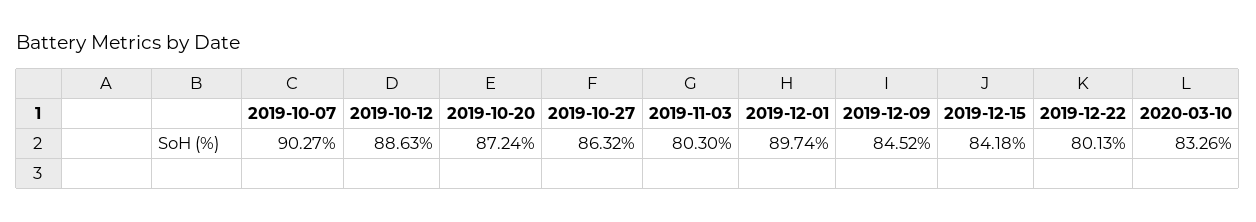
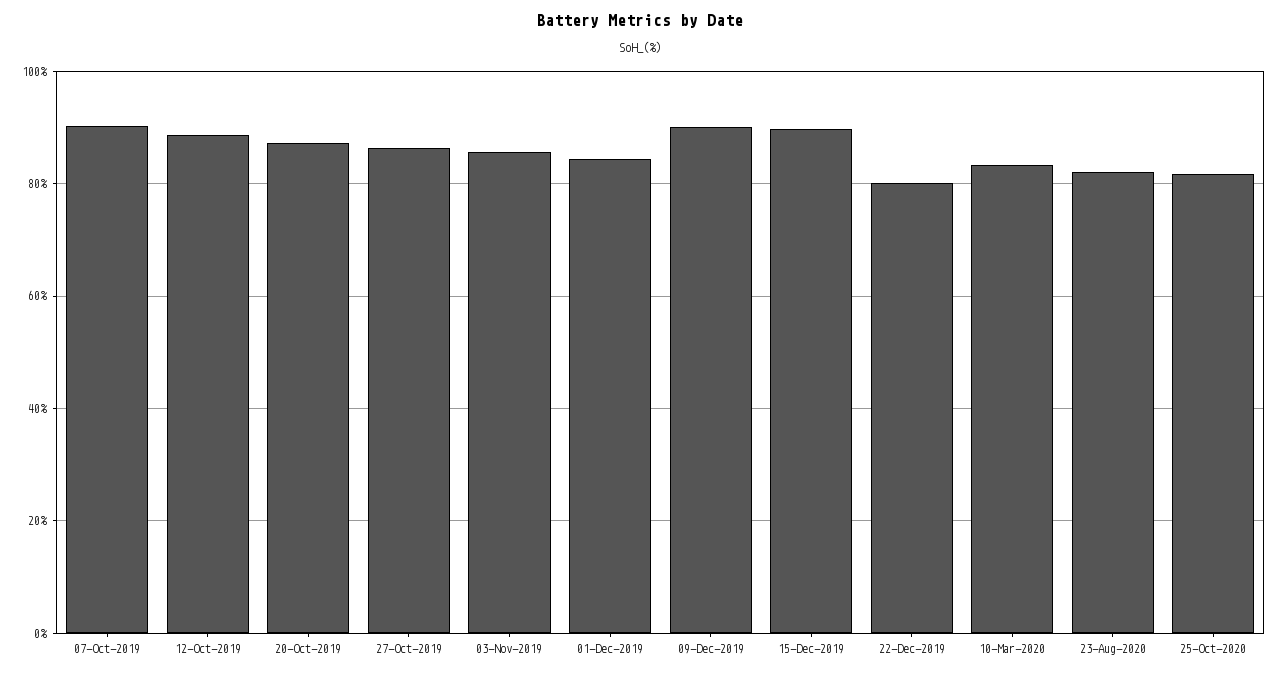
2019-11-03: 80.3 -> 86
2019-12-01: 89.74 -> 84
2019-12-09: 84.52 -> 90
2019-12-15: 84.18 -> 90
23-Aug-2020: none -> 82
25-Oct-2020: none -> 82

